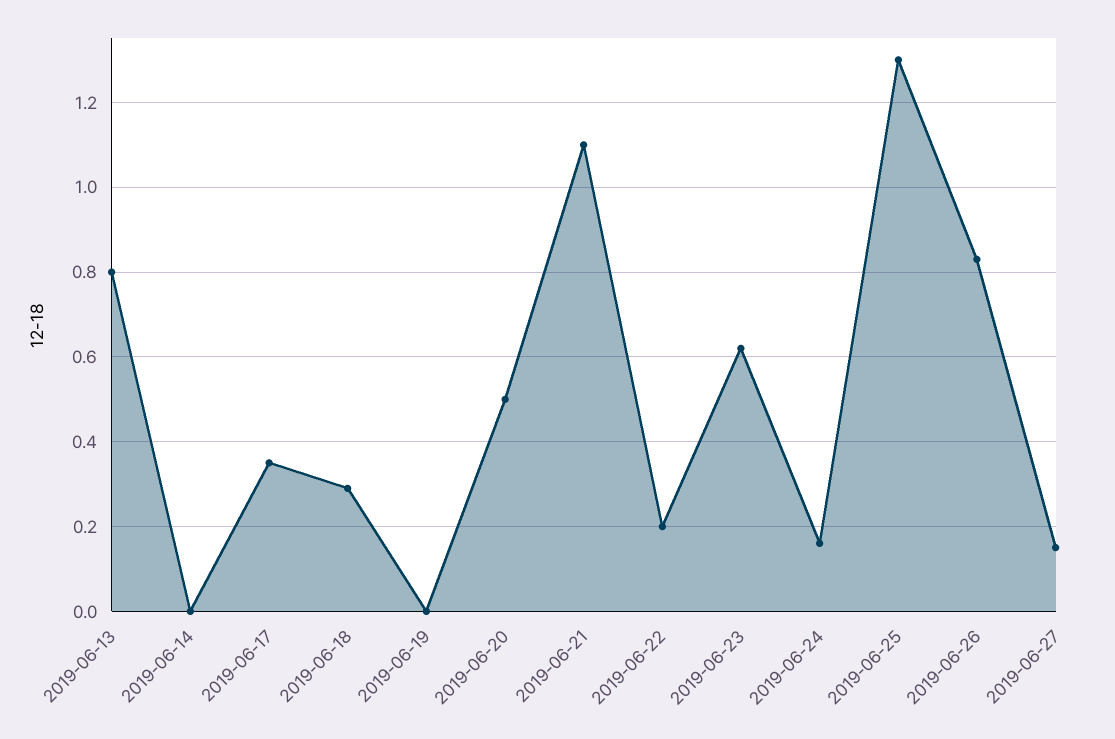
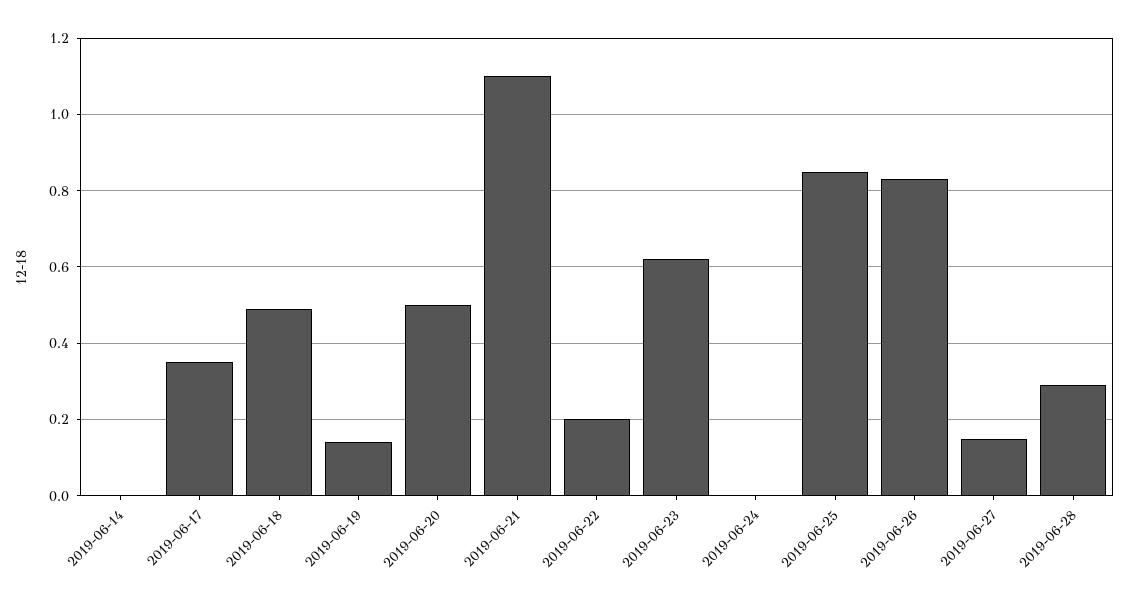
2019-06-13: 0.8 -> none
2019-06-18: 0.3 -> 0.5
2019-06-19: 0 -> 0.15
2019-06-24: 0.15 -> 0
2019-06-25: 1.3 -> 0.85
2019-06-28: none -> 0.3

